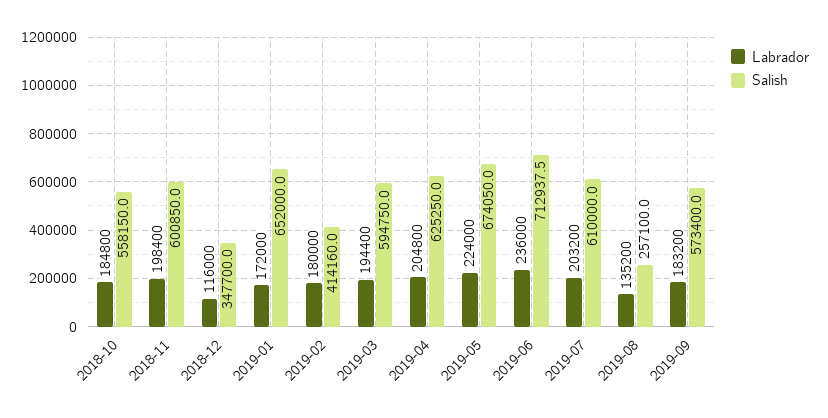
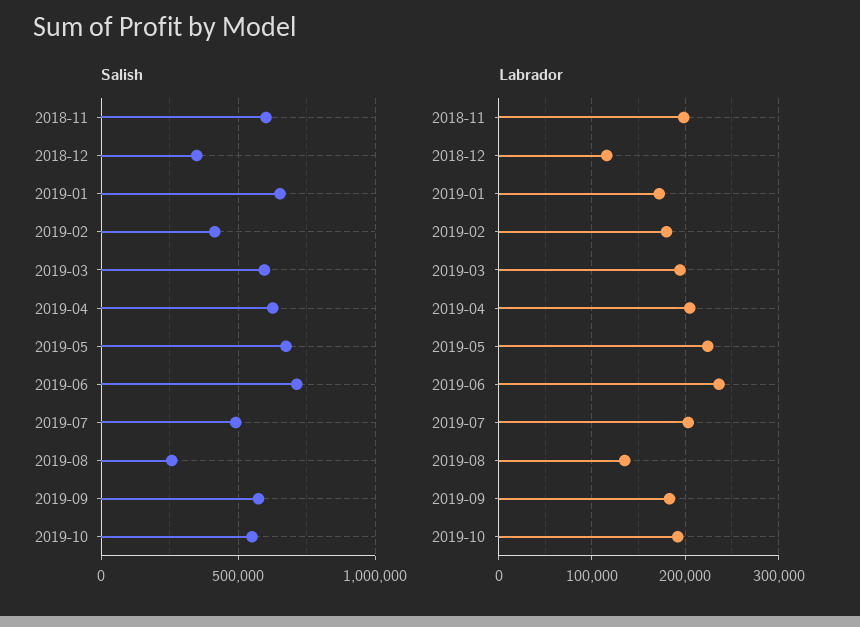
Labrador, 2018-10: 184800 -> none
Salish, 2018-10: 558150 -> none
Salish, 2019-07: 610000 -> 500000
Salish, 2019-10: none -> 550000
Labrador, 2019-10: none -> 190000

